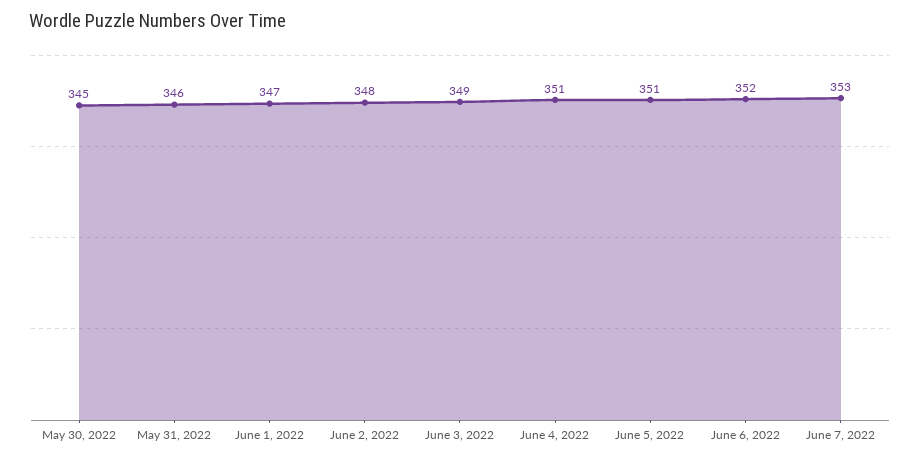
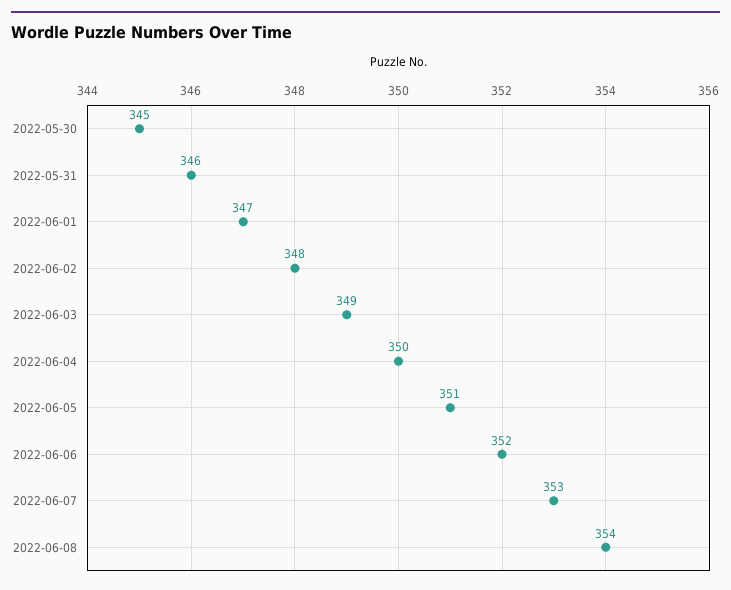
June 4, 2022: 351 -> 350
2022-06-08: none -> 354

